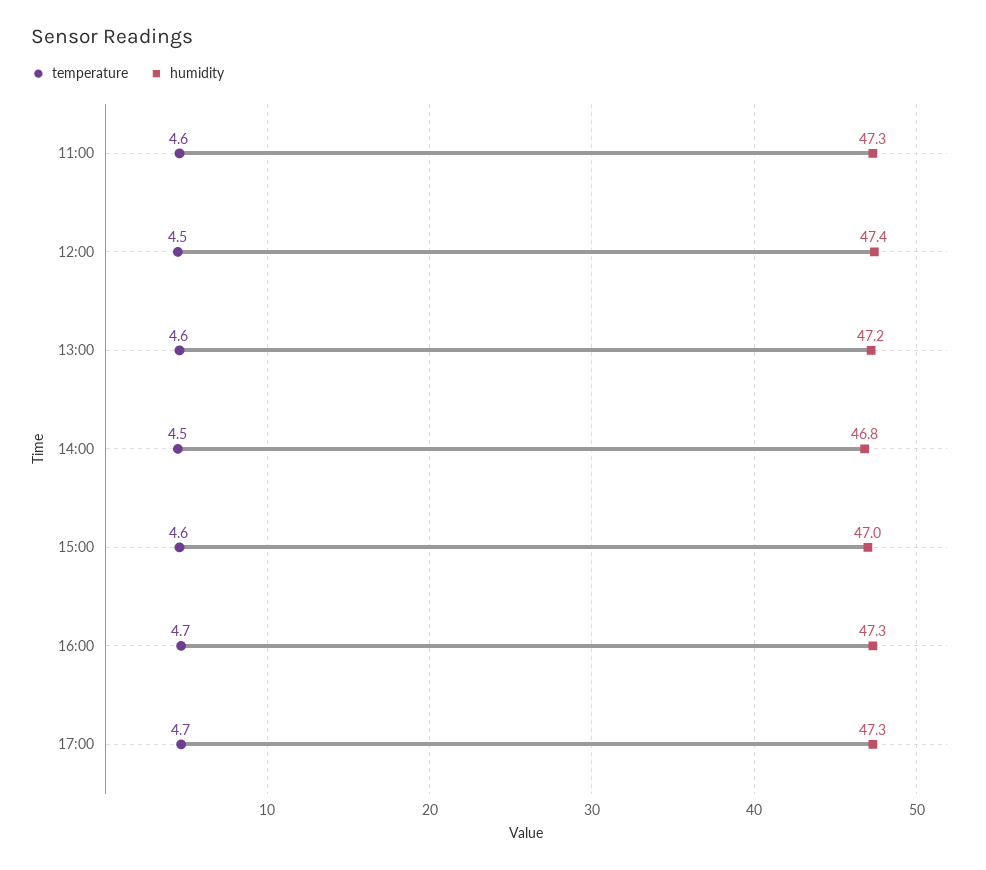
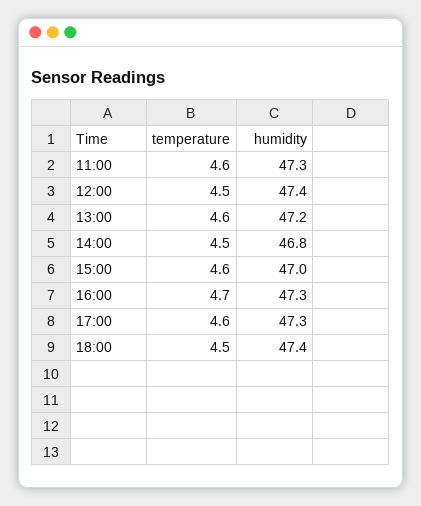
temperature, 17:00: 4.7 -> 4.6
temperature, 18:00: none -> 4.5
humidity, 18:00: none -> 47.4

